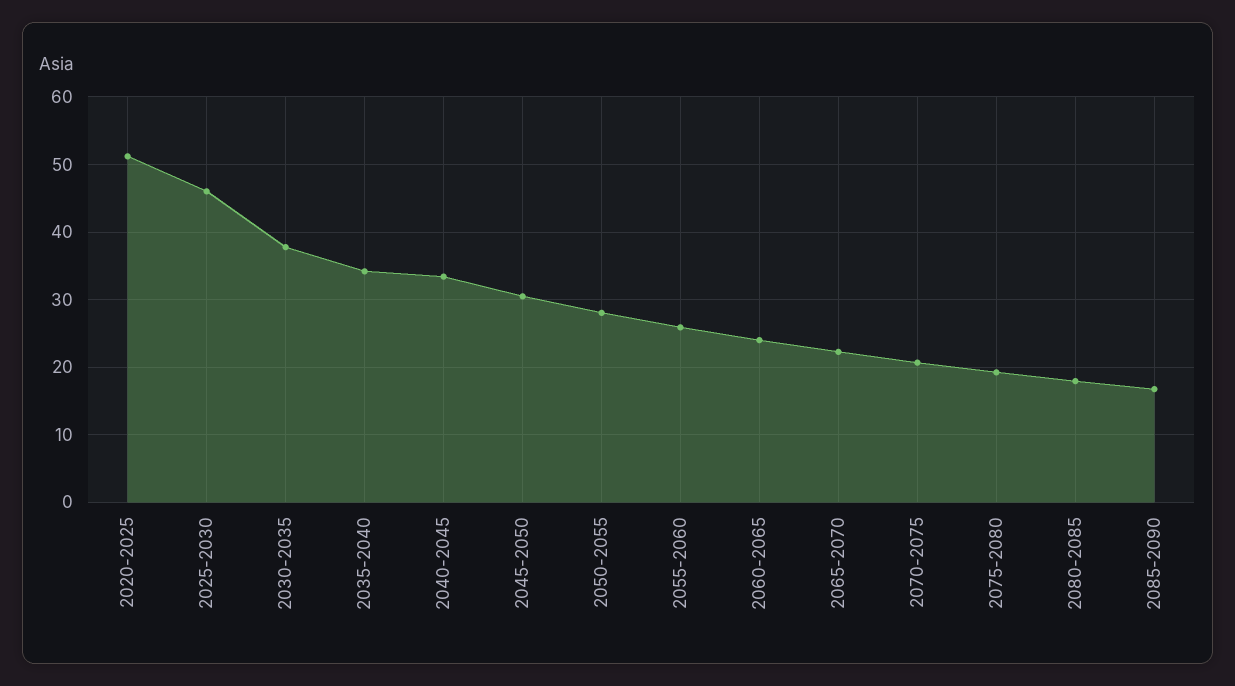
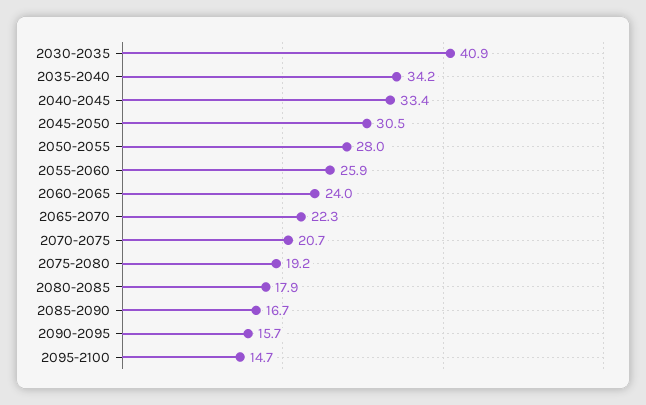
2020-2025: 51 -> none
2025-2030: 46 -> none
2030-2035: 38 -> 40.9
2090-2095: none -> 15.7
2095-2100: none -> 14.7

